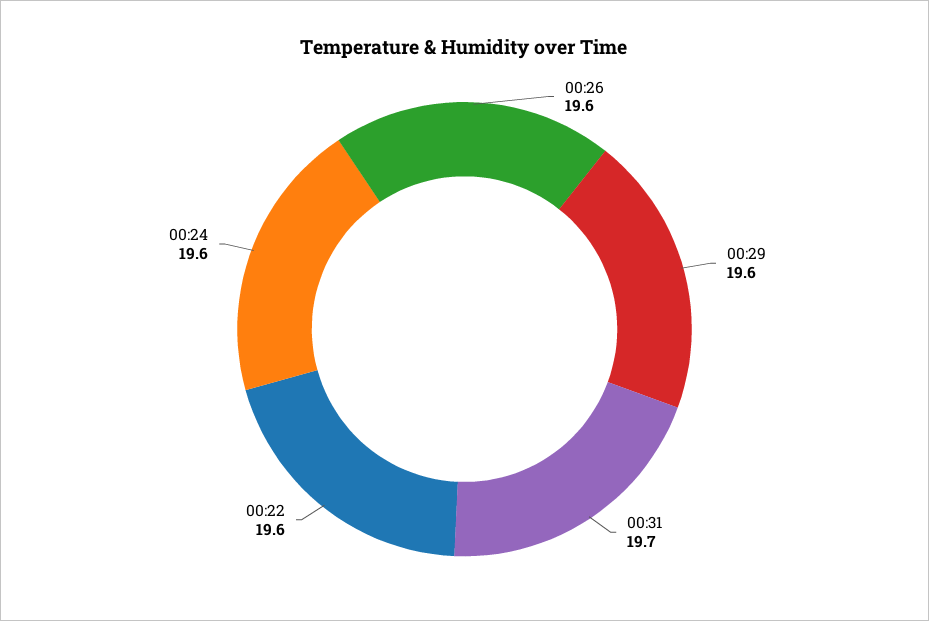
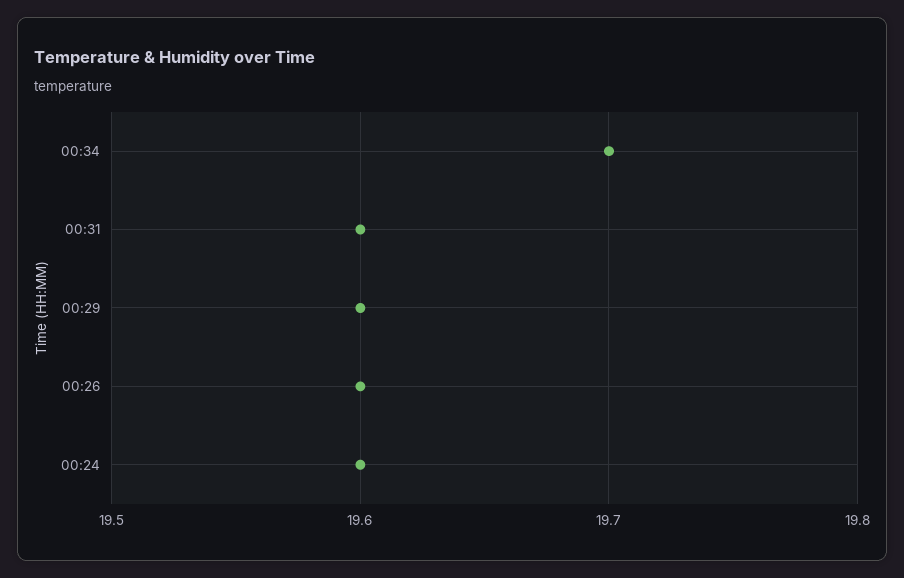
00:31: 19.7 -> 19.6
00:22: 19.6 -> none
00:34: none -> 19.7

